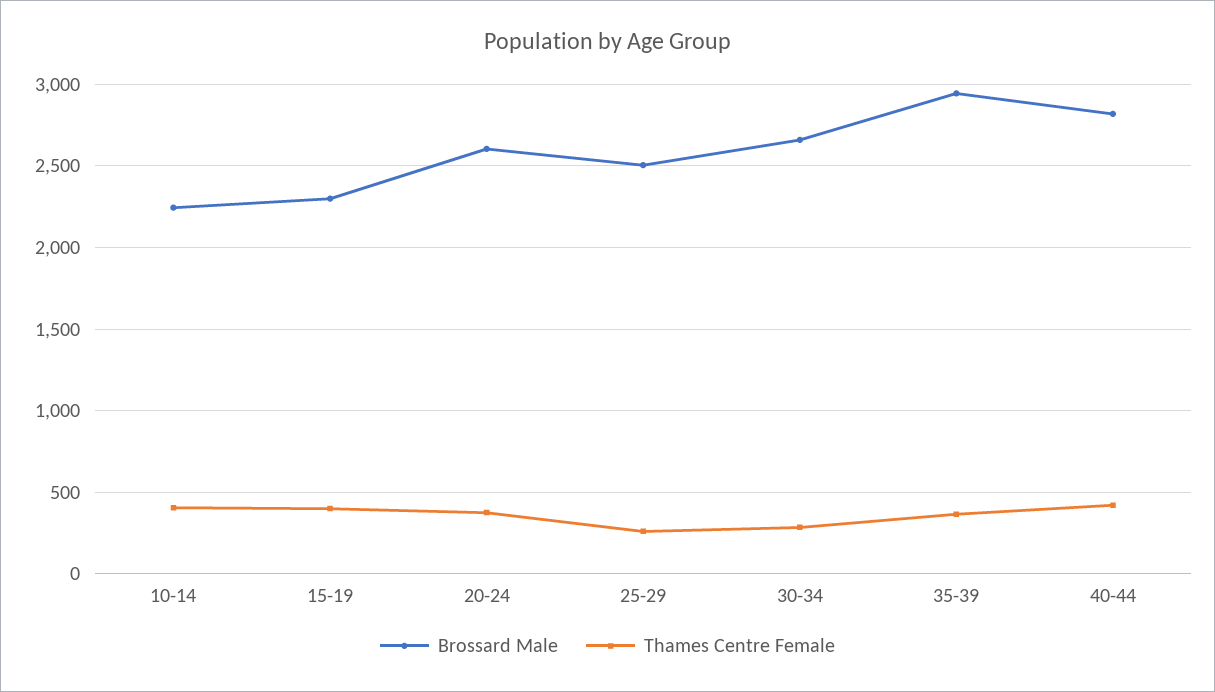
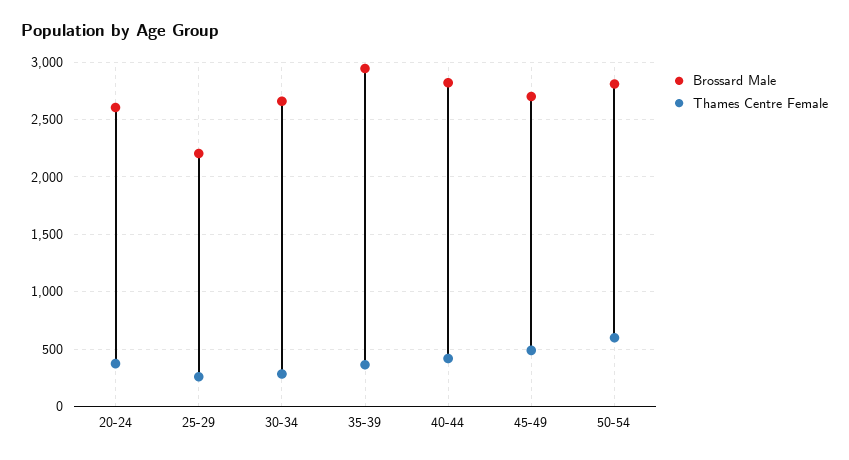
Brossard Male, 10-14: 2250 -> none
Thames Centre Female, 10-14: 400 -> none
Brossard Male, 15-19: 2300 -> none
Thames Centre Female, 15-19: 400 -> none
Brossard Male, 25-29: 2500 -> 2200
Brossard Male, 45-49: none -> 2700
Thames Centre Female, 45-49: none -> 500
Brossard Male, 50-54: none -> 2800
Thames Centre Female, 50-54: none -> 600

